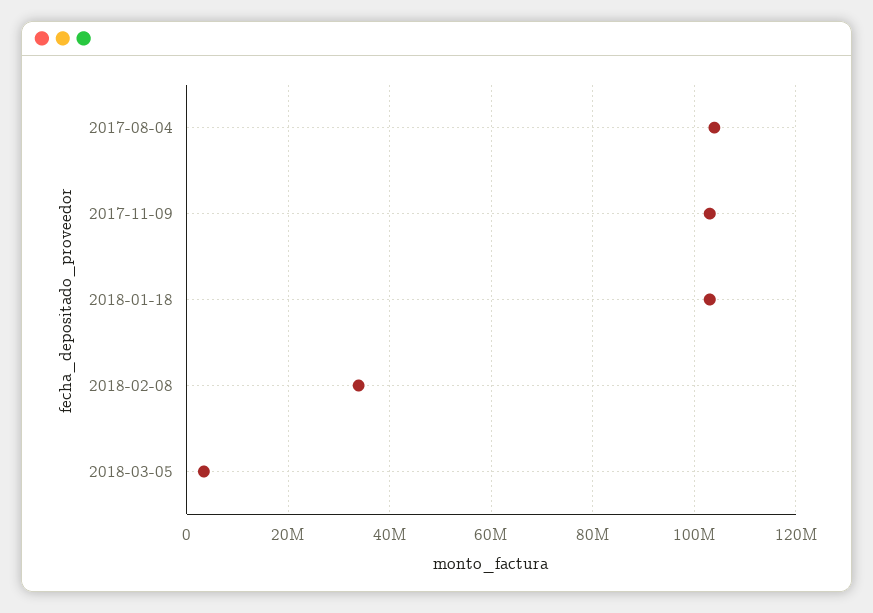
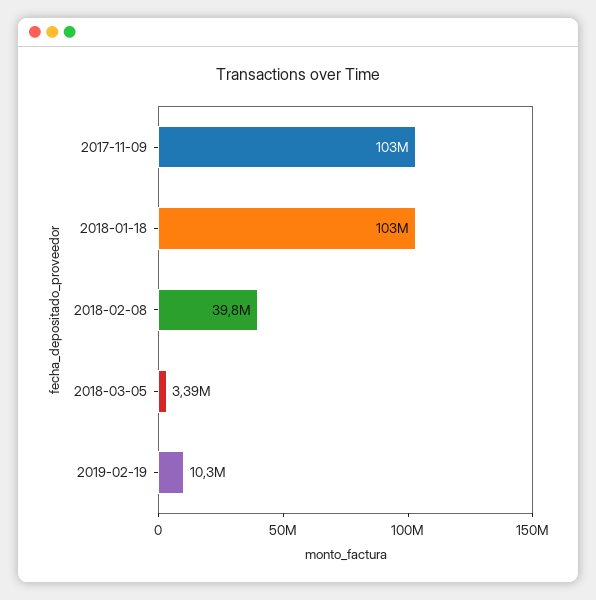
2017-08-04: 104000000 -> none
2018-02-08: 34000000 -> 39800000
2019-02-19: none -> 10300000

